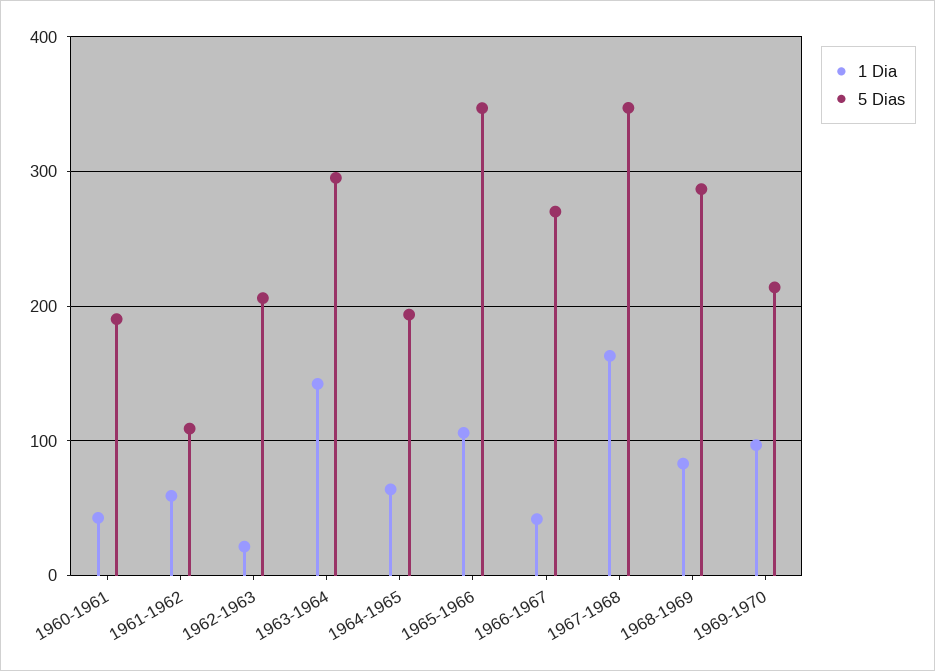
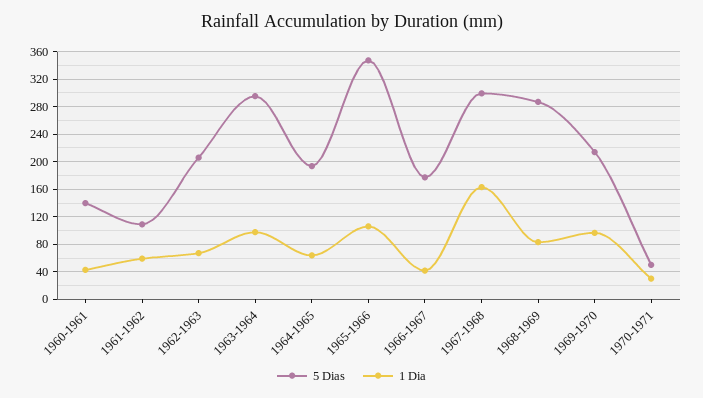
5 Dias, 1960-1961: 190 -> 140
1 Dia, 1962-1963: 20 -> 70
1 Dia, 1963-1964: 140 -> 100
5 Dias, 1966-1967: 270 -> 180
5 Dias, 1967-1968: 350 -> 300
5 Dias, 1970-1971: none -> 50
1 Dia, 1970-1971: none -> 30

